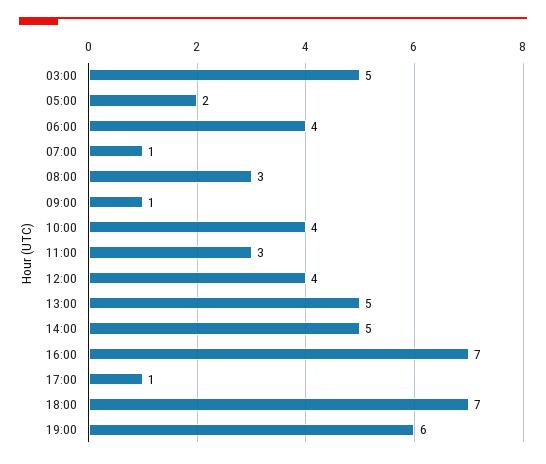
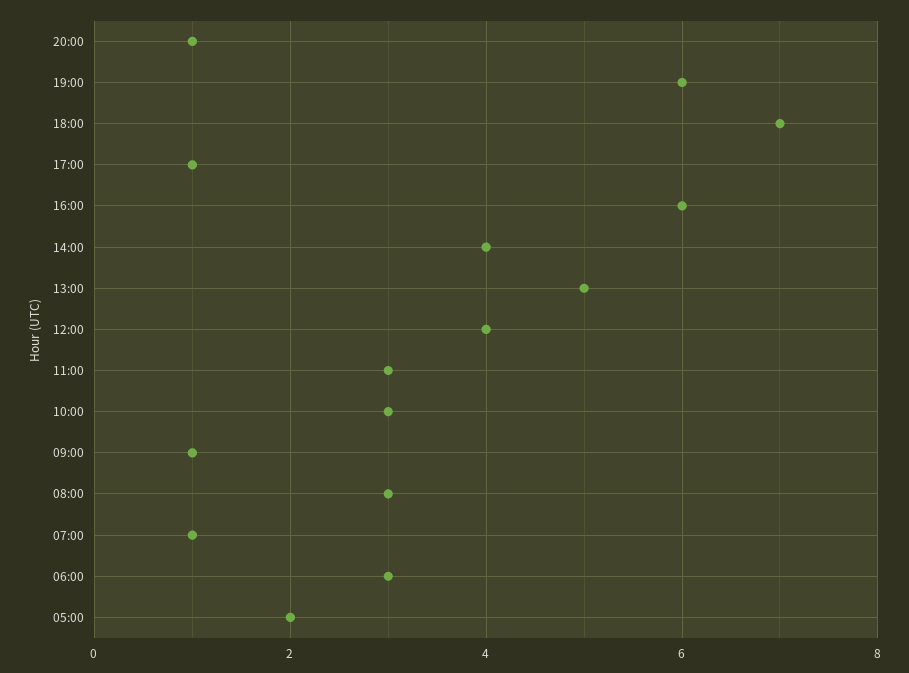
03:00: 5 -> none
06:00: 4 -> 3
10:00: 4 -> 3
14:00: 5 -> 4
16:00: 7 -> 6
20:00: none -> 1

